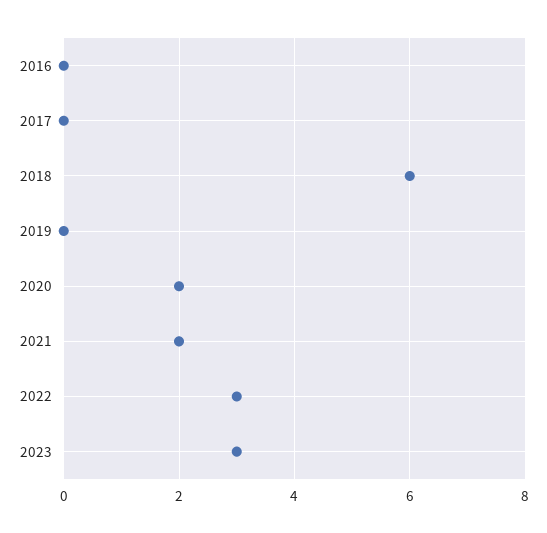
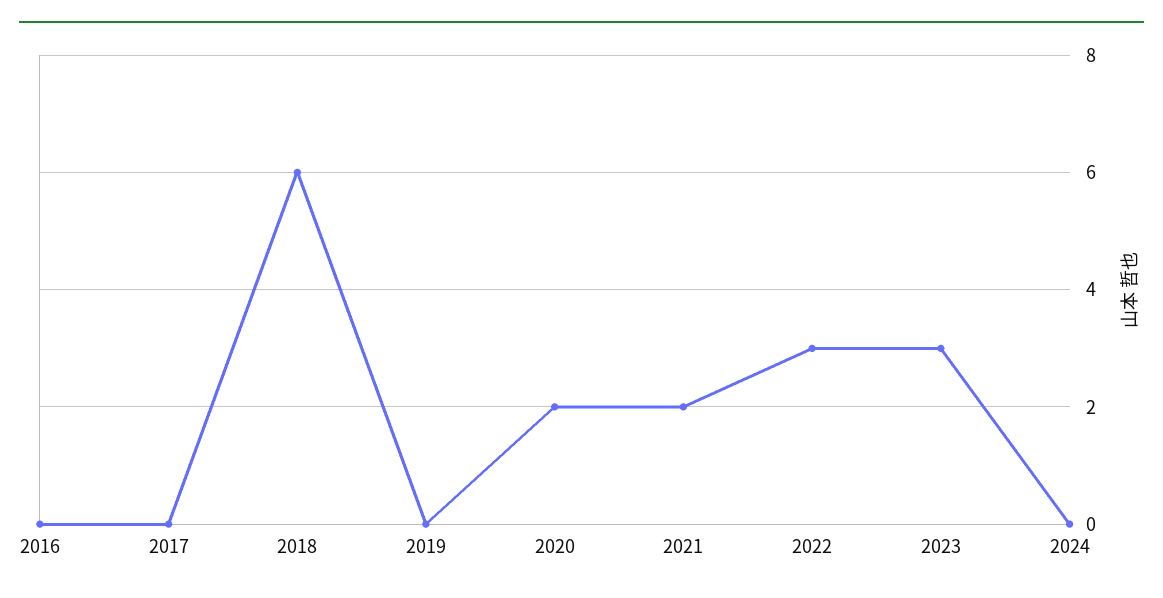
2024: none -> 0

